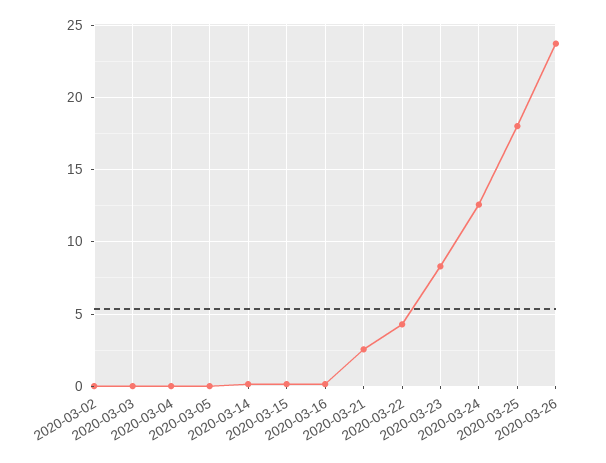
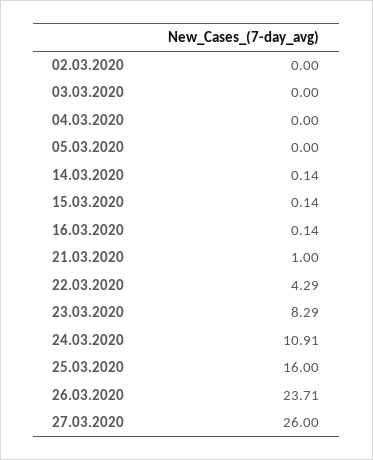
2020-03-21: 2.5 -> 1
2020-03-24: 12.5 -> 10.91
2020-03-25: 18 -> 16
27.03.2020: none -> 26

